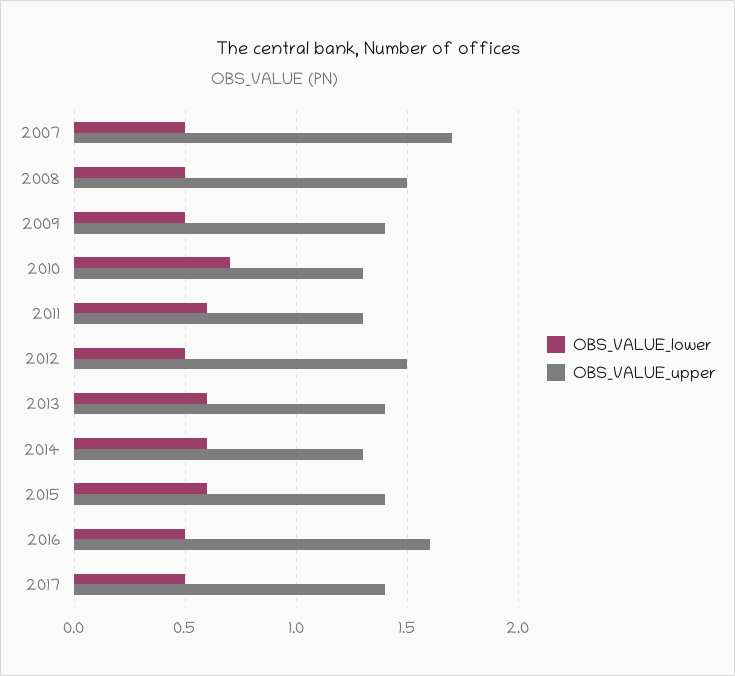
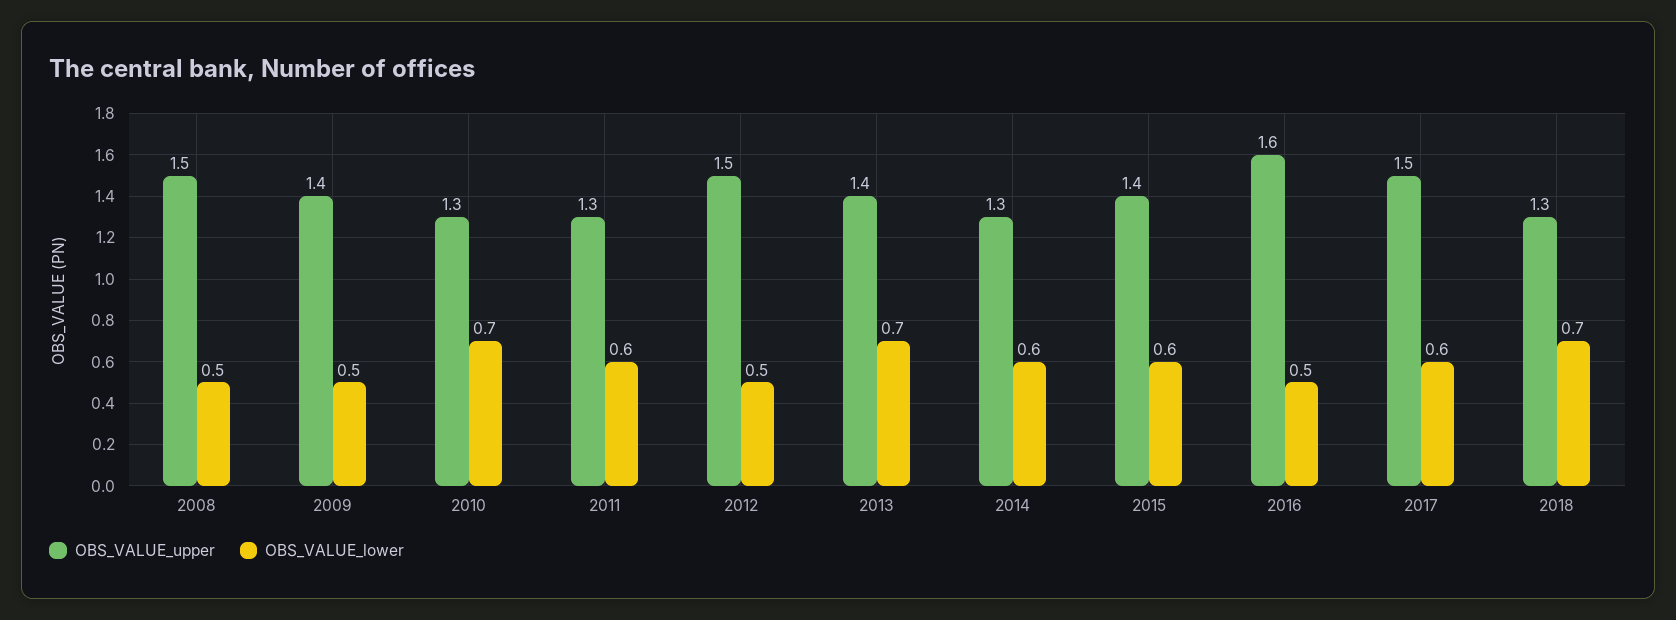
OBS_VALUE_lower, 2007: 0.5 -> none
OBS_VALUE_upper, 2007: 1.7 -> none
OBS_VALUE_lower, 2013: 0.6 -> 0.7
OBS_VALUE_lower, 2017: 0.5 -> 0.6
OBS_VALUE_upper, 2017: 1.4 -> 1.5
OBS_VALUE_upper, 2018: none -> 1.3
OBS_VALUE_lower, 2018: none -> 0.7

